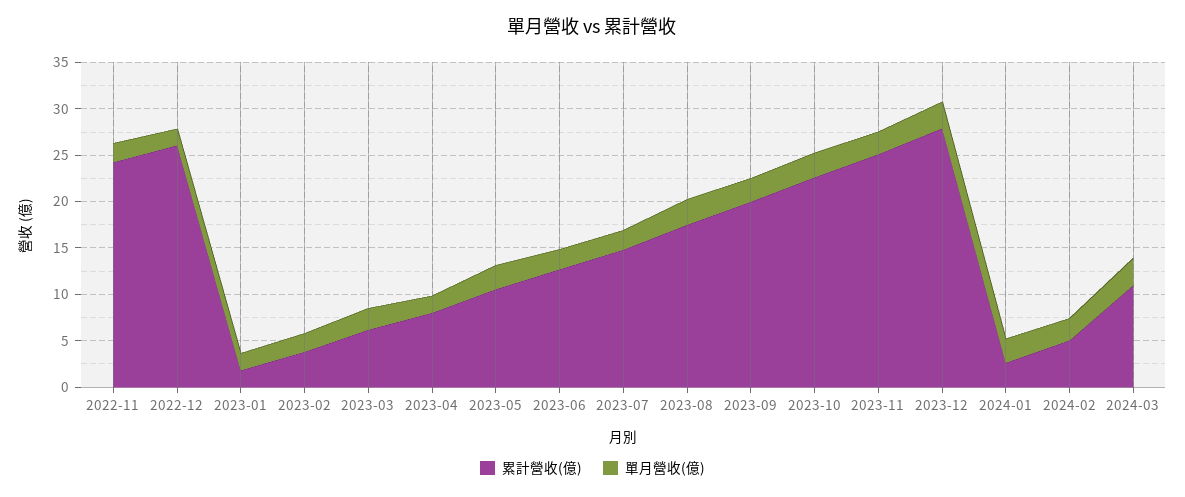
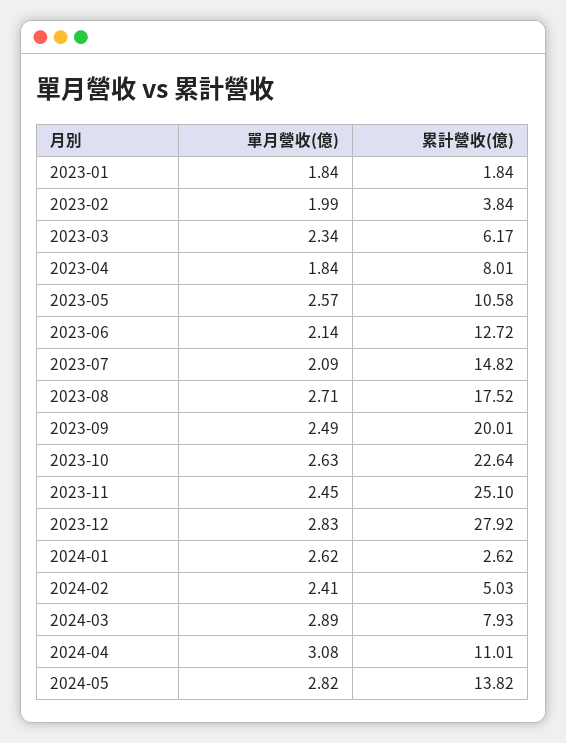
累計營收(億), 2022-11: 24 -> none
單月營收(億), 2022-11: 2 -> none
累計營收(億), 2022-12: 26 -> none
單月營收(億), 2022-12: 2 -> none
累計營收(億), 2024-03: 11 -> 7.93
單月營收(億), 2024-04: none -> 3.08
累計營收(億), 2024-04: none -> 11.01
單月營收(億), 2024-05: none -> 2.82
累計營收(億), 2024-05: none -> 13.82

